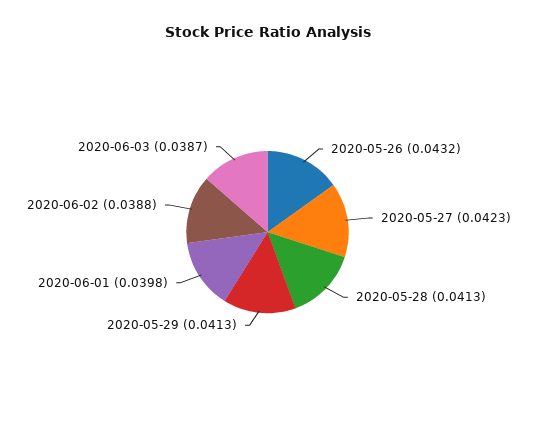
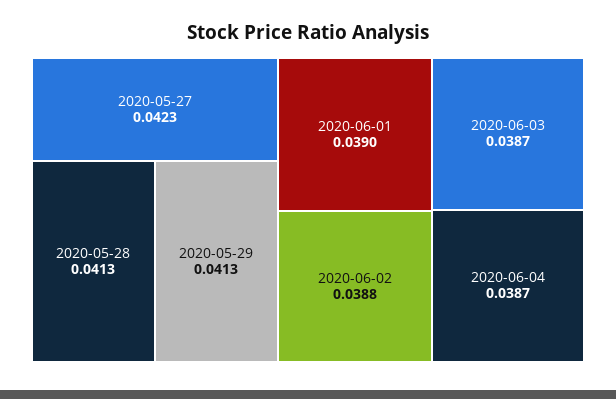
2020-05-26: 0.0432 -> none
2020-06-01: 0.0398 -> 0.039
2020-06-04: none -> 0.0387

